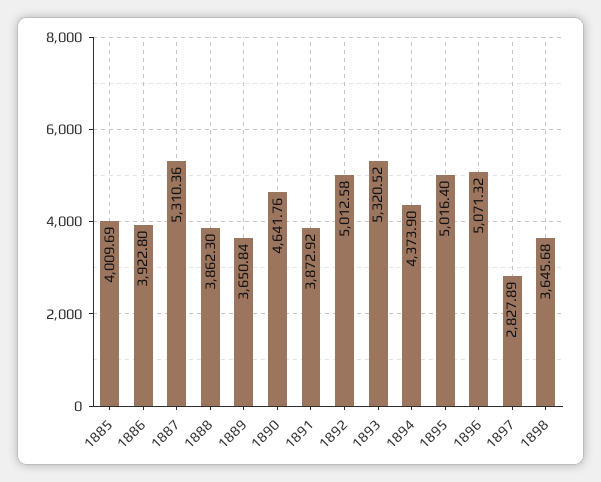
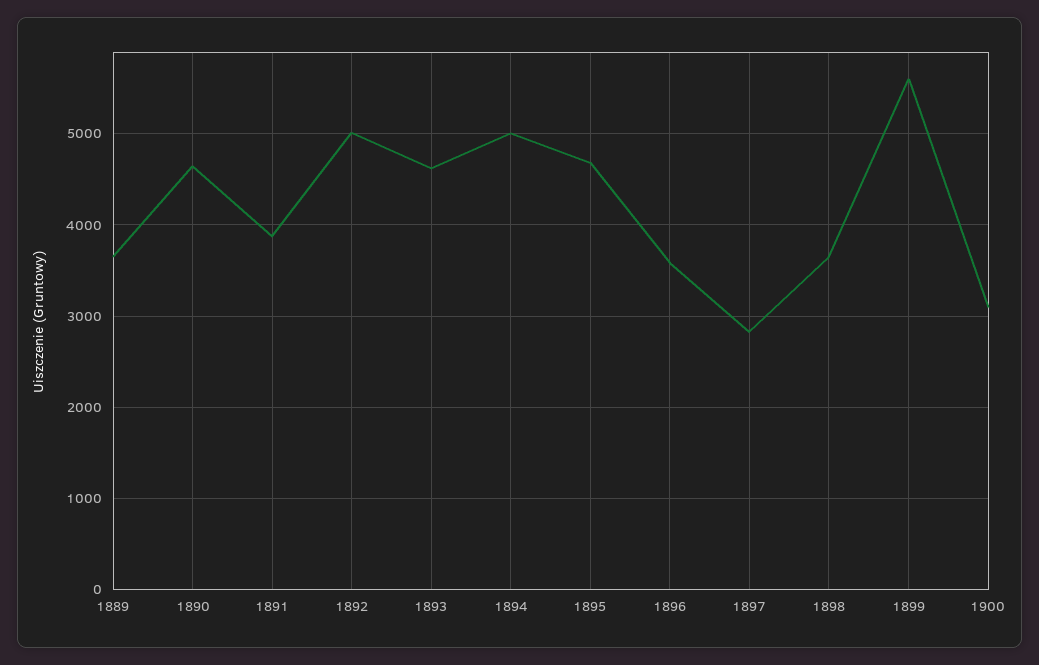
1885: 4009.69 -> none
1886: 3922.8 -> none
1887: 5310.36 -> none
1888: 3862.3 -> none
1893: 5320.52 -> 4600
1894: 4373.9 -> 5000
1895: 5016.4 -> 4700
1896: 5071.32 -> 3600
1899: none -> 5600
1900: none -> 3100

